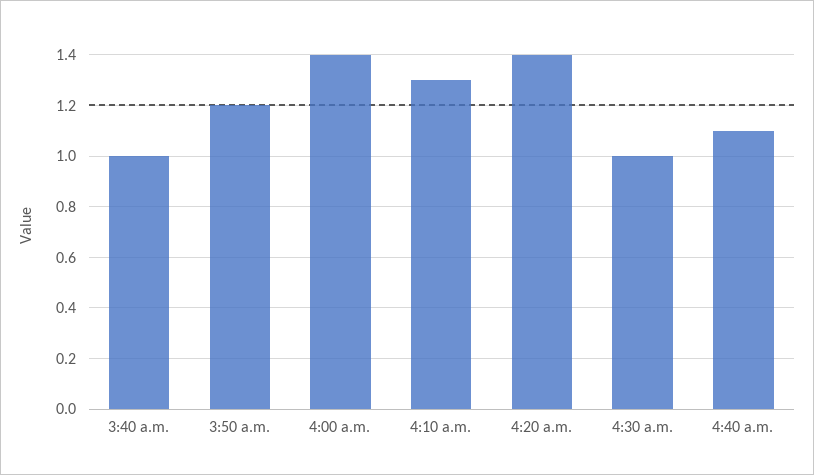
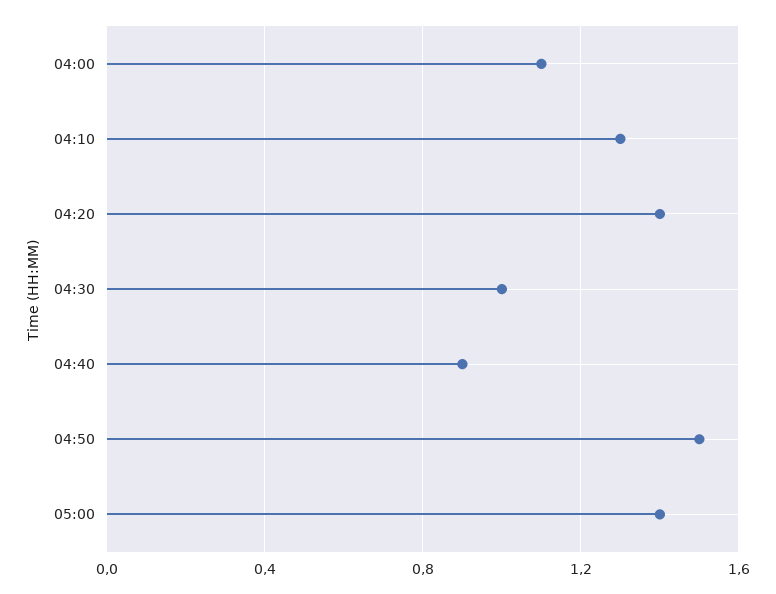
3:40 a.m.: 1 -> none
3:50 a.m.: 1.2 -> none
4:00 a.m.: 1.4 -> 1.1
4:40 a.m.: 1.1 -> 0.9
04:50: none -> 1.5
05:00: none -> 1.4

